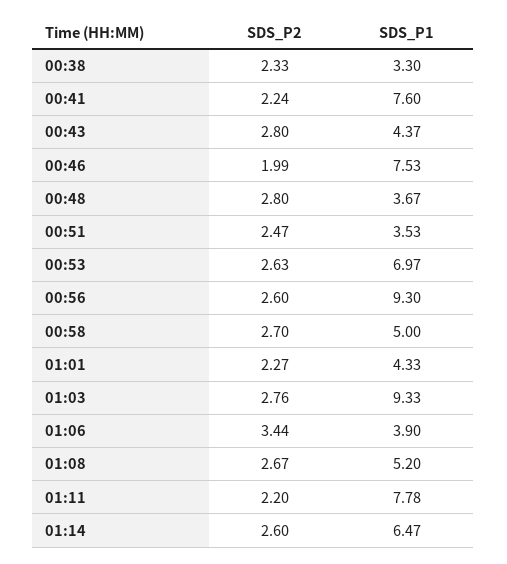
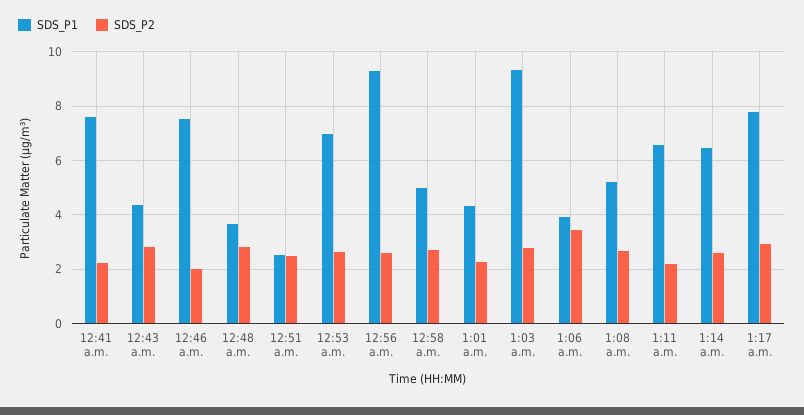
SDS_P2, 00:38: 2.33 -> none
SDS_P1, 00:38: 3.3 -> none
SDS_P1, 00:51: 3.53 -> 2.5
SDS_P1, 01:11: 7.78 -> 6.5
SDS_P1, 1:17 a.m.: none -> 7.75
SDS_P2, 1:17 a.m.: none -> 3

